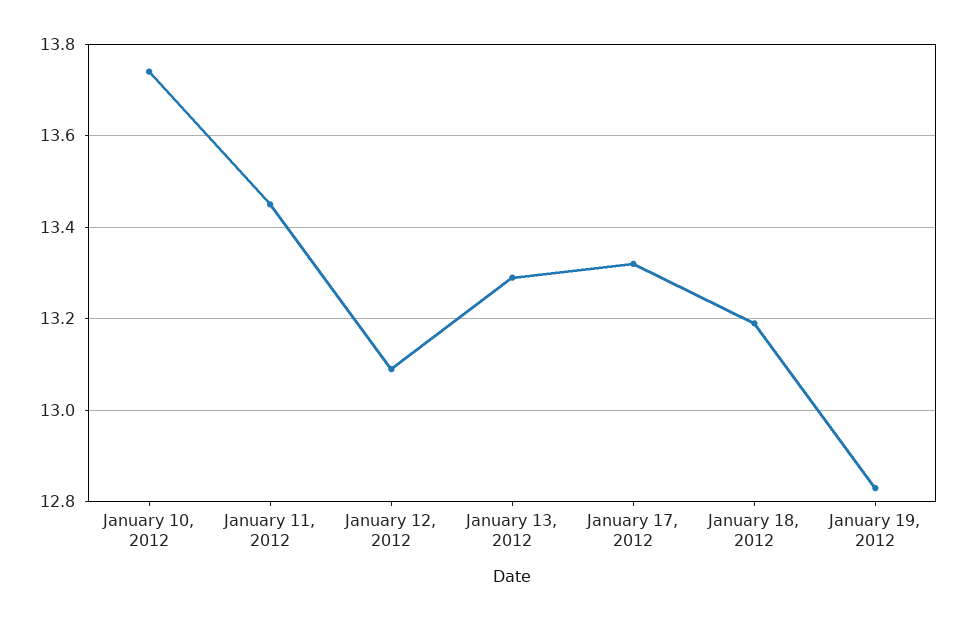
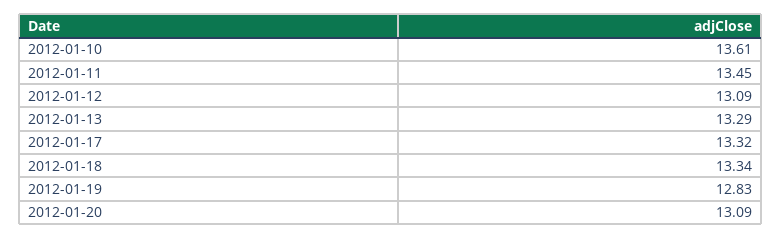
January 10, 2012: 13.75 -> 13.61
January 18, 2012: 13.2 -> 13.34
2012-01-20: none -> 13.09

